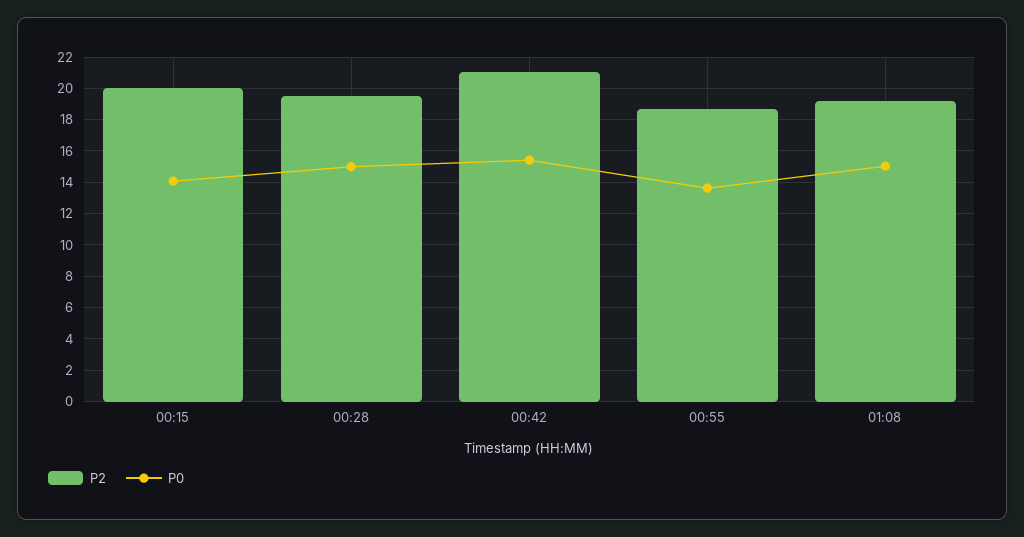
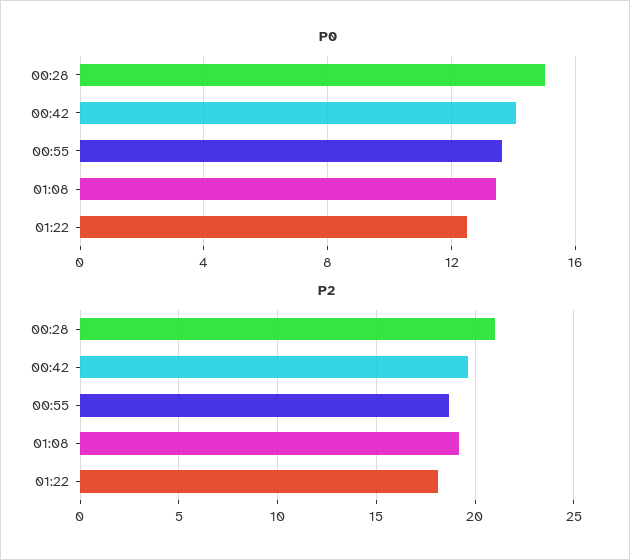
P2, 00:15: 20 -> none
P0, 00:15: 14 -> none
P2, 00:28: 19.5 -> 21
P2, 00:42: 21 -> 19.5
P0, 00:42: 15.5 -> 14
P0, 01:08: 15 -> 13.5
P0, 01:22: none -> 12.5
P2, 01:22: none -> 18

